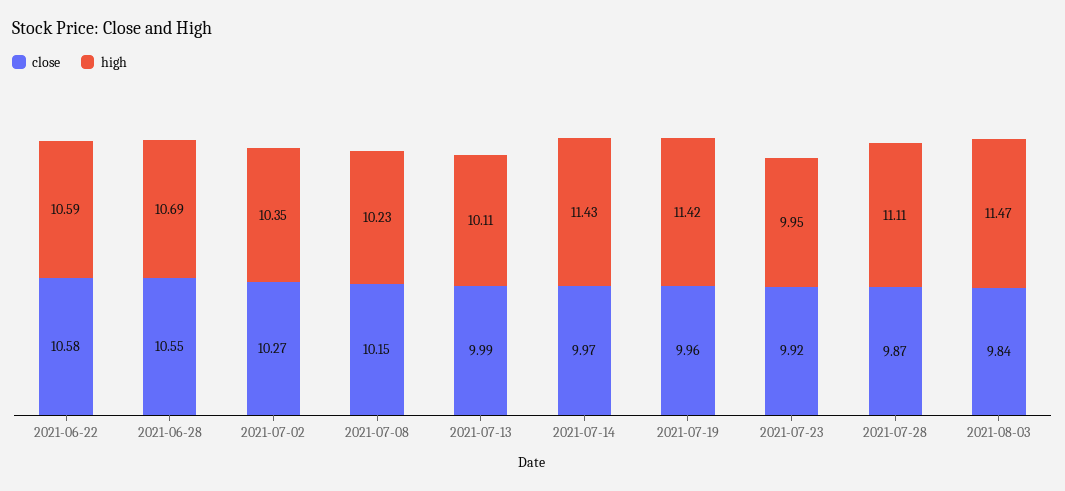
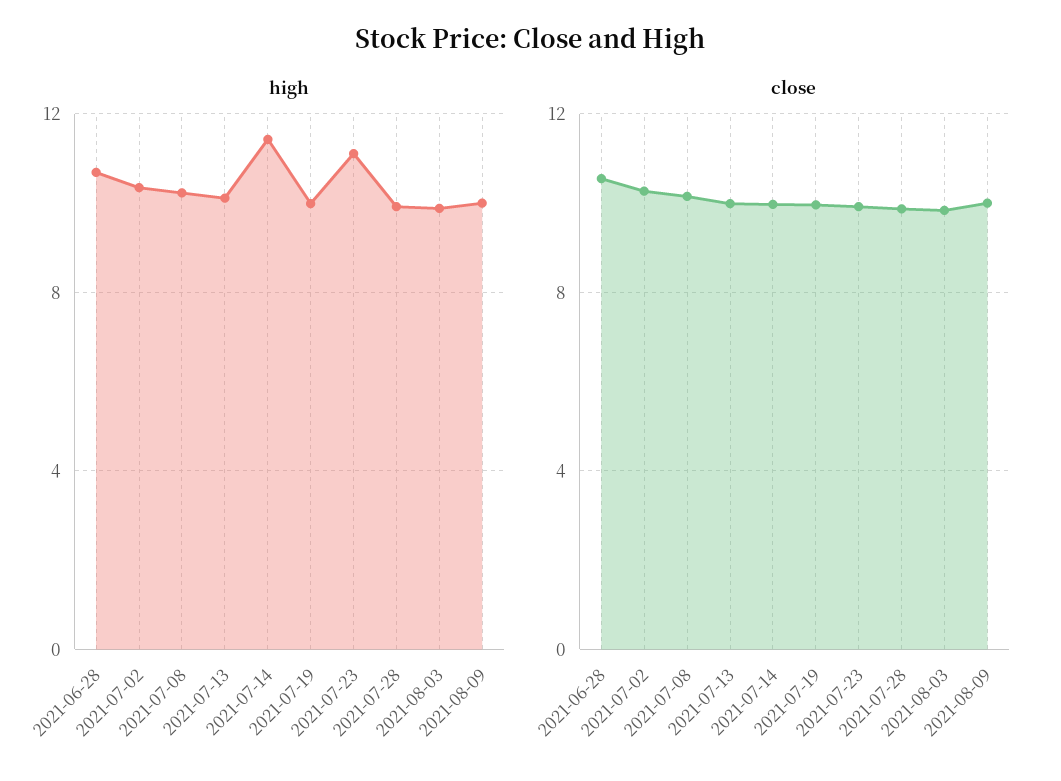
close, 2021-06-22: 10.58 -> none
high, 2021-06-22: 10.59 -> none
high, 2021-07-19: 11.42 -> 10
high, 2021-07-23: 9.95 -> 11
high, 2021-07-28: 11.11 -> 10
high, 2021-08-03: 11.47 -> 10
high, 2021-08-09: none -> 10
close, 2021-08-09: none -> 10

